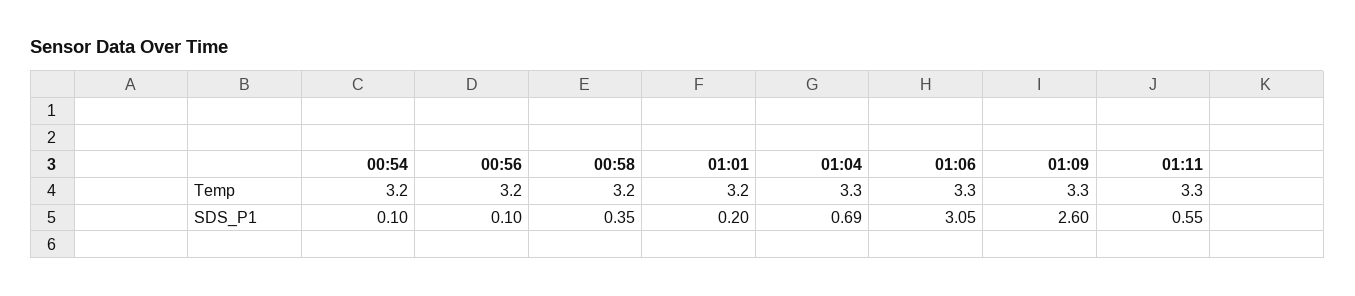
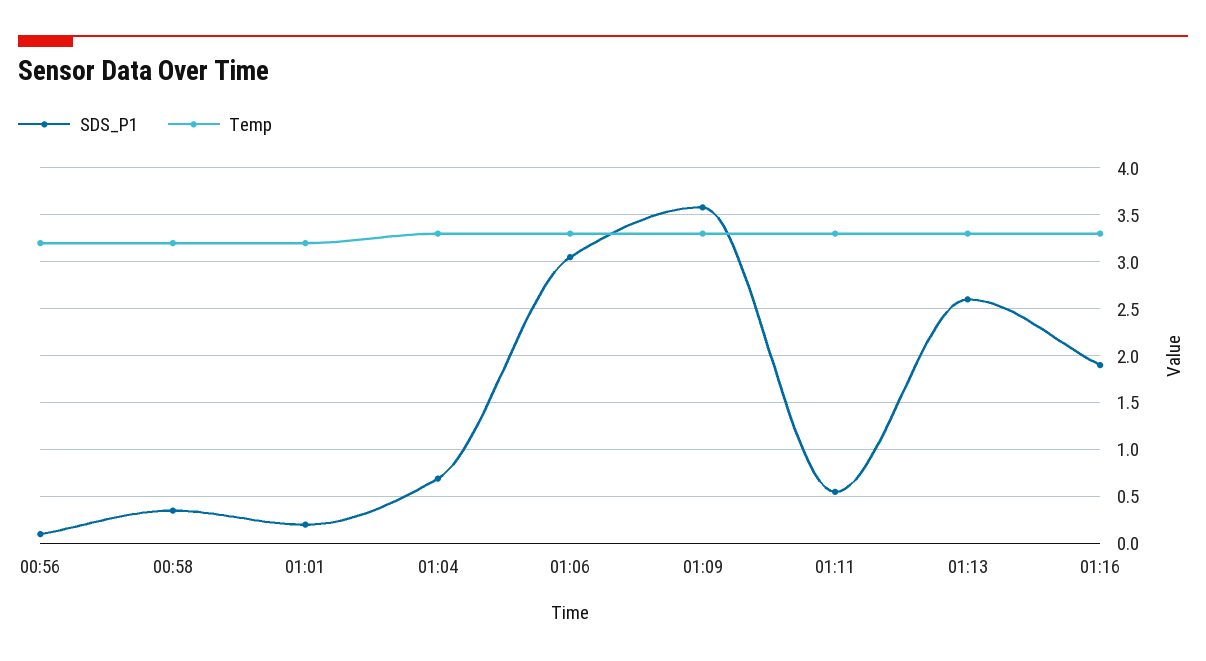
Temp, 00:54: 3.2 -> none
SDS_P1, 00:54: 0.1 -> none
SDS_P1, 01:09: 2.6 -> 3.6
SDS_P1, 01:13: none -> 2.6
Temp, 01:13: none -> 3.3
SDS_P1, 01:16: none -> 1.9
Temp, 01:16: none -> 3.3

